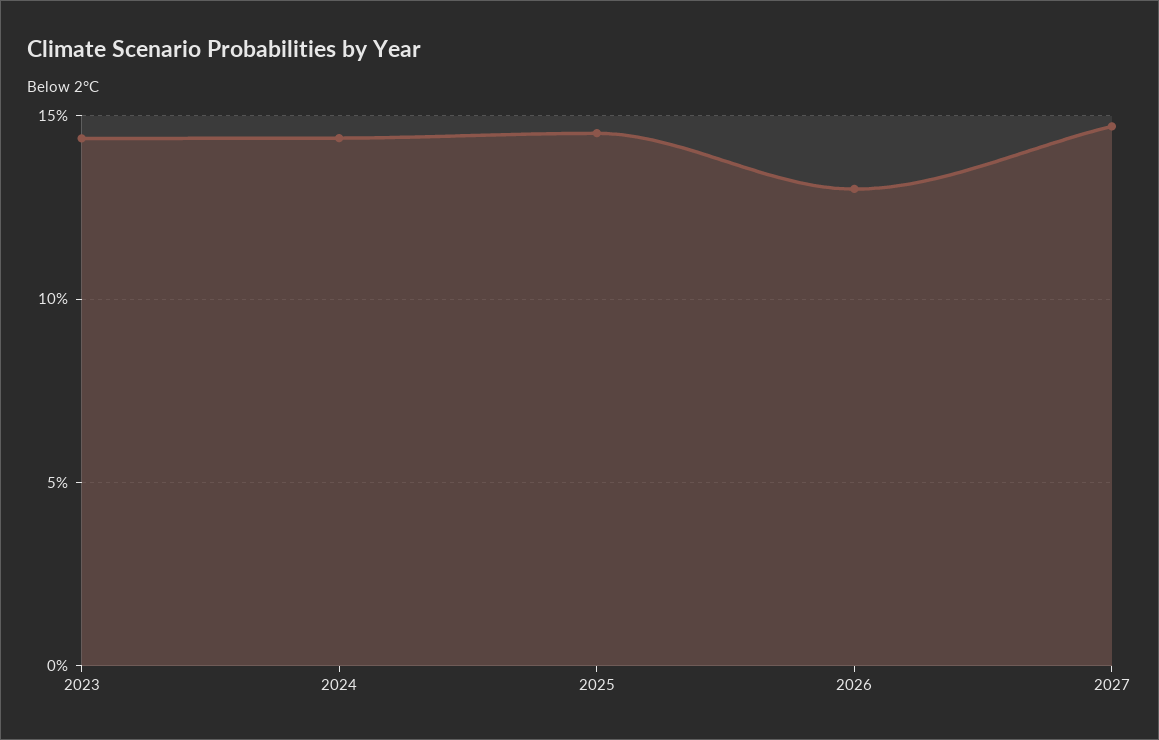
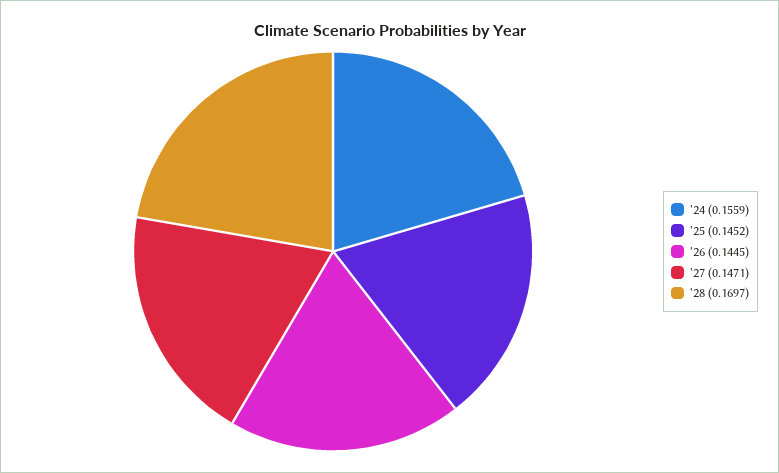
2023: 0.145 -> none
2024: 0.145 -> 0.1559
2026: 0.13 -> 0.1445
'28: none -> 0.1697

